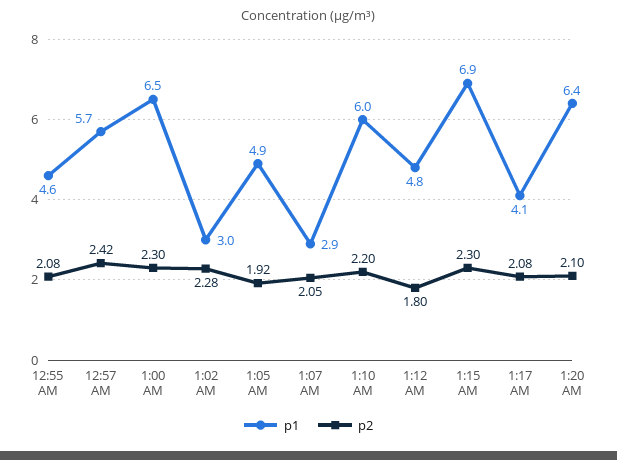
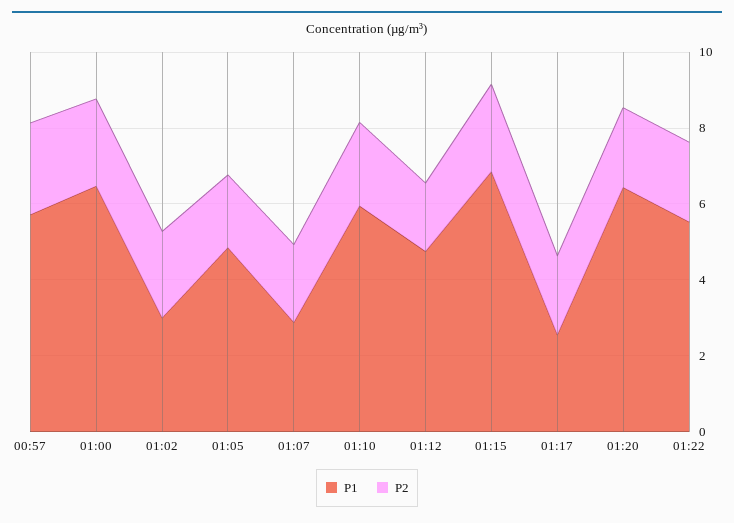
p1, 12:55 AM: 4.6 -> none
p2, 12:55 AM: 2.08 -> none
p1, 1:17 AM: 4.1 -> 2.5
p1, 01:22: none -> 5.5
p2, 01:22: none -> 2

